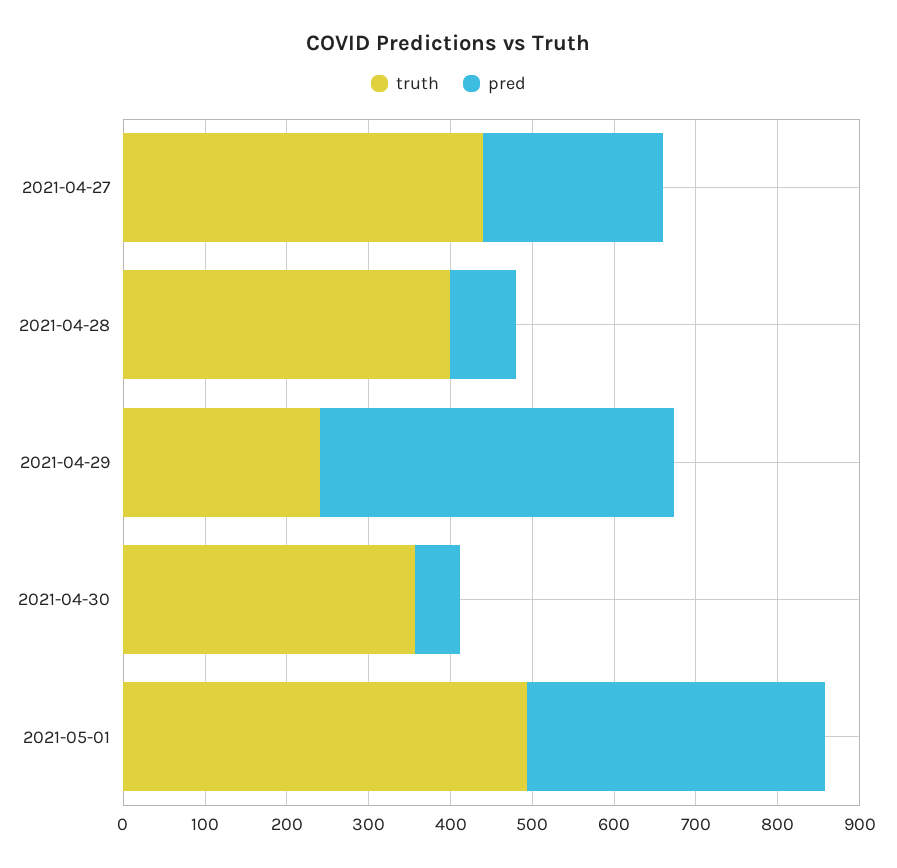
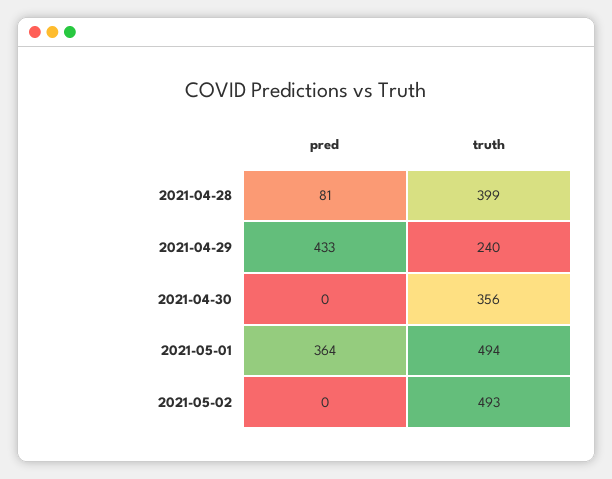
truth, 2021-04-27: 440 -> none
pred, 2021-04-27: 220 -> none
pred, 2021-04-30: 60 -> 0
pred, 2021-05-02: none -> 0
truth, 2021-05-02: none -> 493

